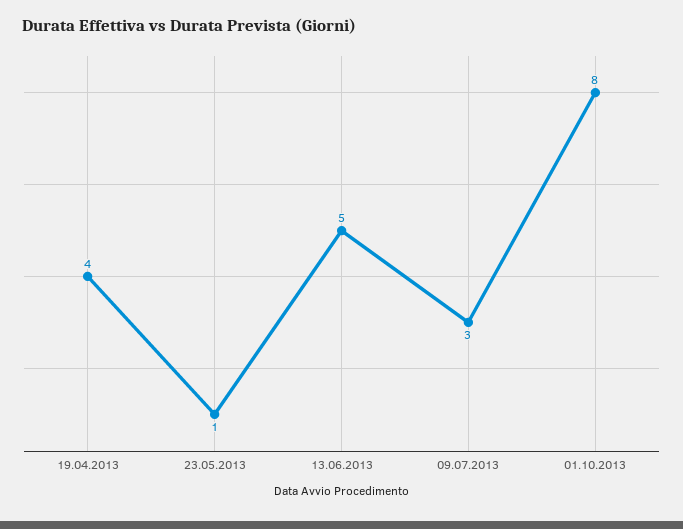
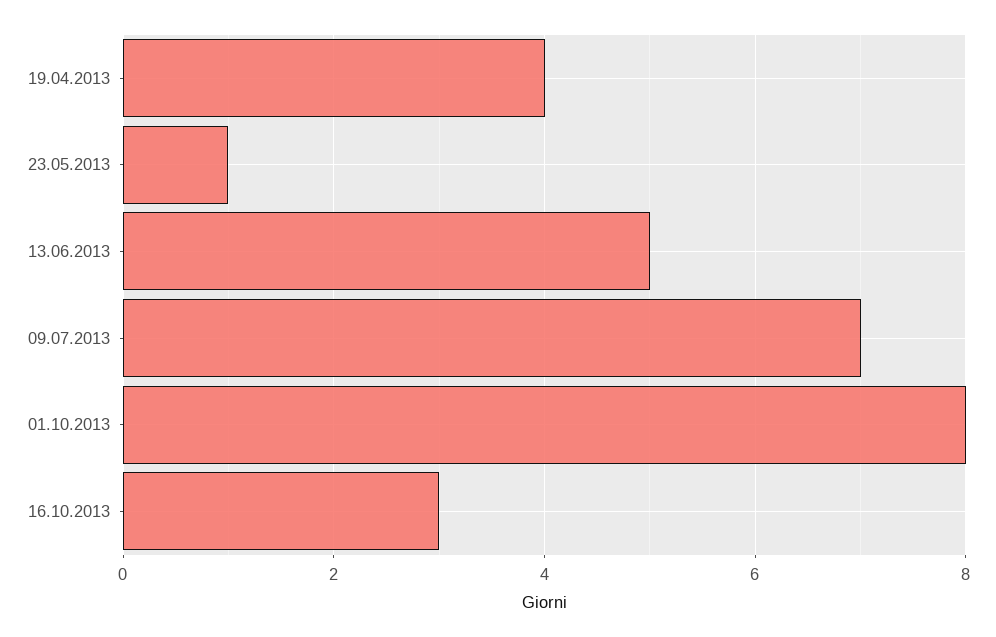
09.07.2013: 3 -> 7
16.10.2013: none -> 3

